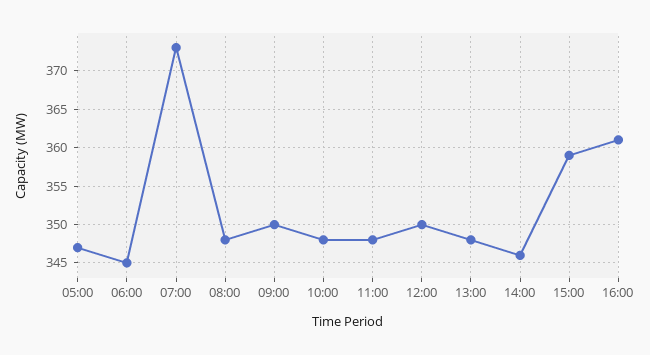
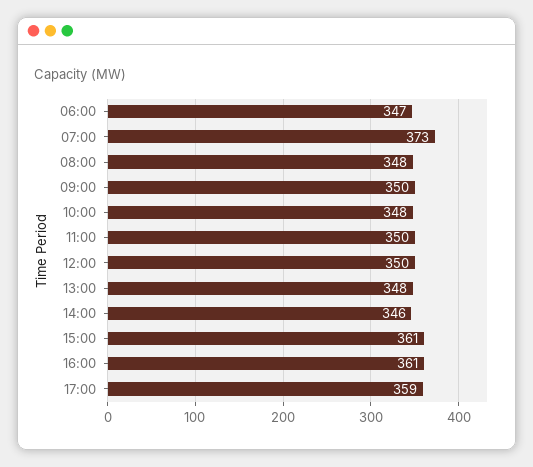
05:00: 347 -> none
06:00: 345 -> 347
11:00: 348 -> 350
15:00: 359 -> 361
17:00: none -> 359

